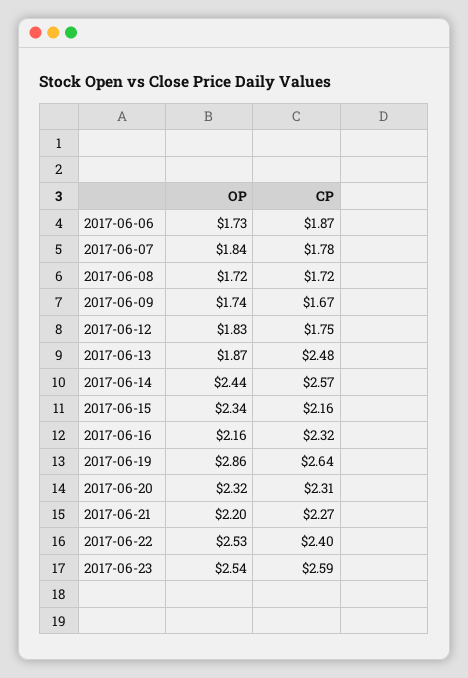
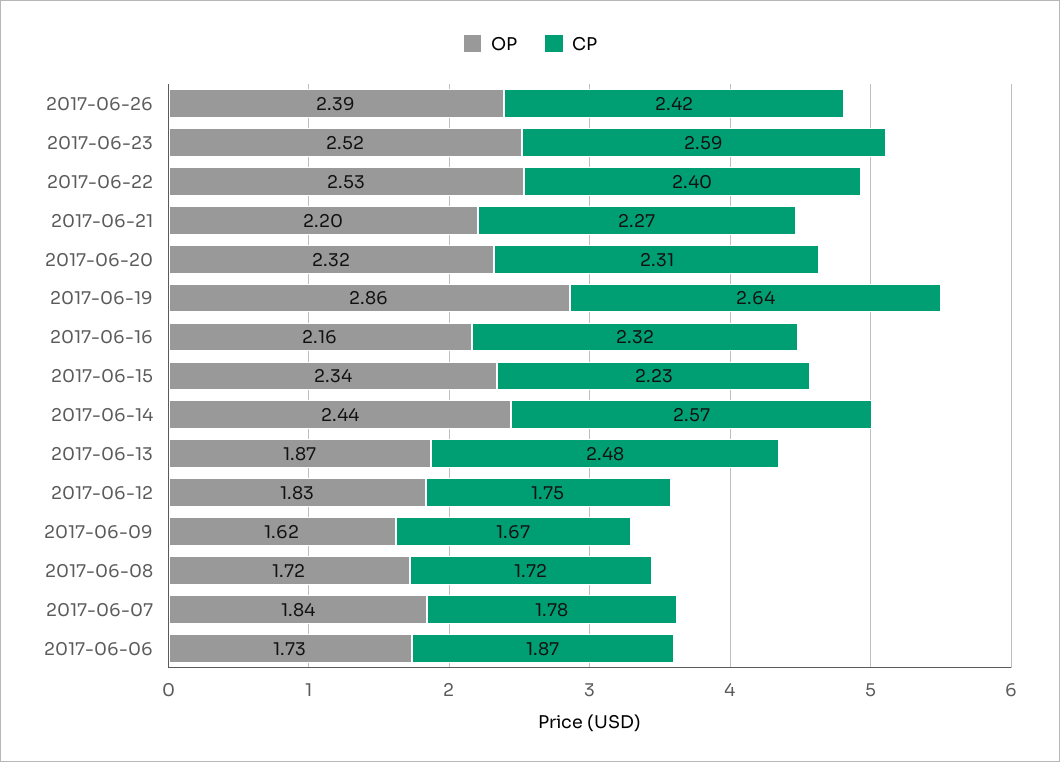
OP, 2017-06-09: 1.74 -> 1.62
CP, 2017-06-15: 2.16 -> 2.23
OP, 2017-06-23: 2.54 -> 2.52
OP, 2017-06-26: none -> 2.39
CP, 2017-06-26: none -> 2.42

